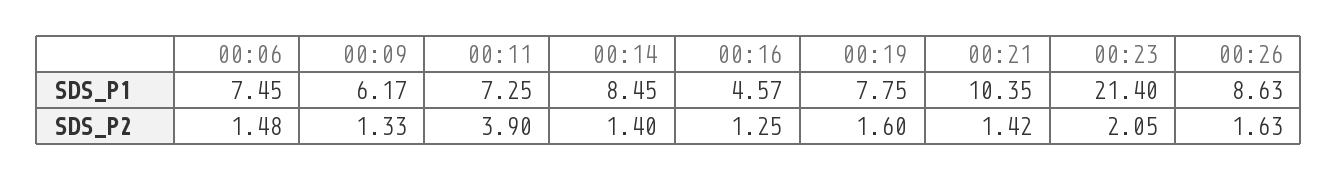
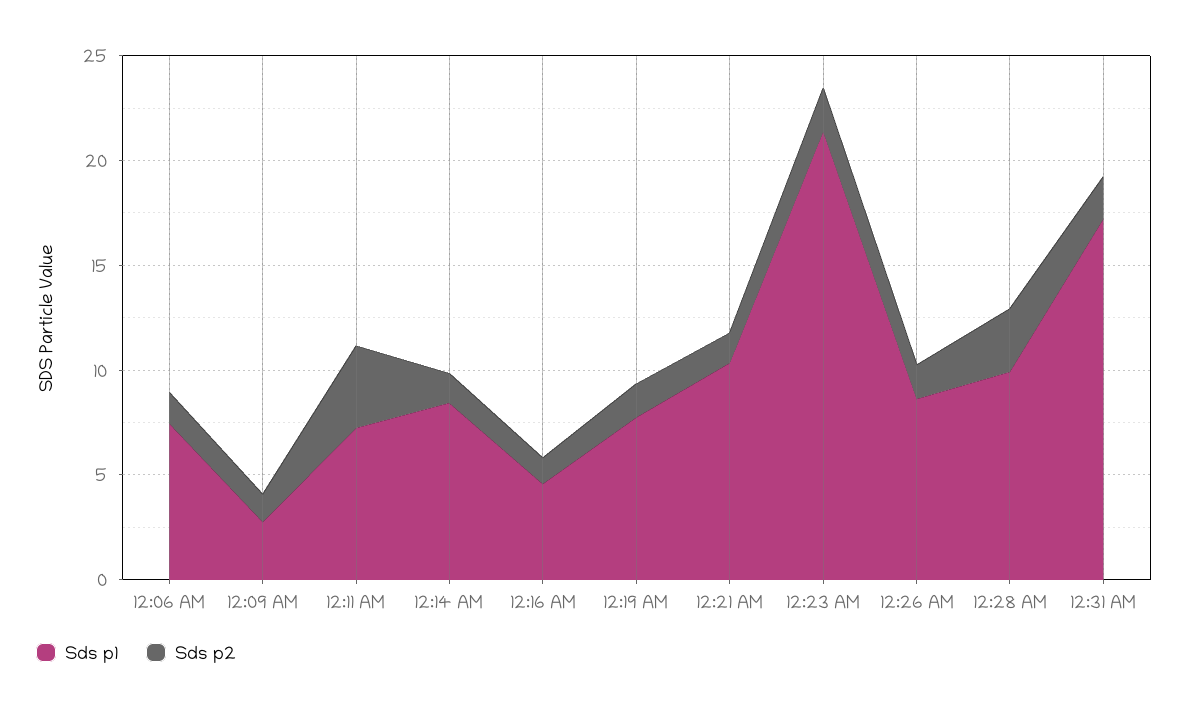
SDS_P1, 00:09: 6.17 -> 3
SDS_P1, 12:28 AM: none -> 10
SDS_P2, 12:28 AM: none -> 3
SDS_P1, 12:31 AM: none -> 17
SDS_P2, 12:31 AM: none -> 2

